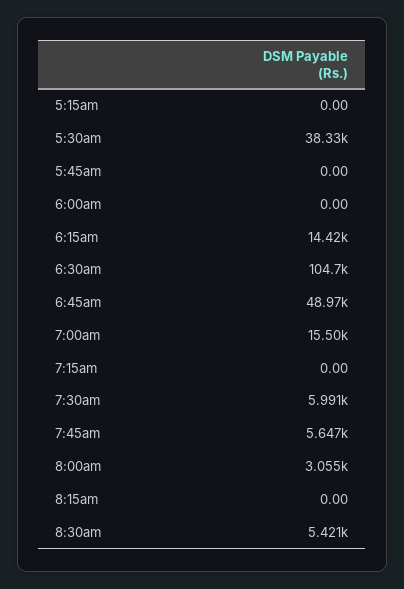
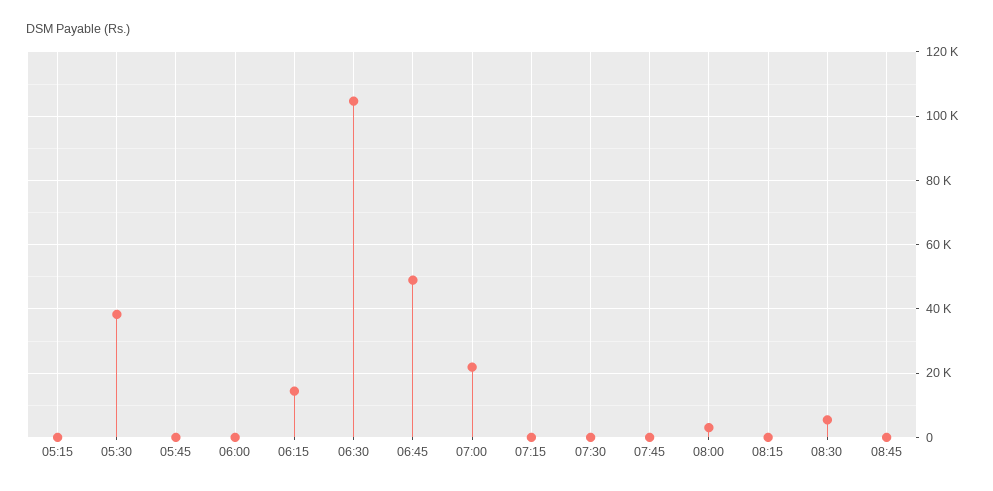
7:00am: 15500 -> 22000
7:30am: 5991 -> 0
7:45am: 5647 -> 0
08:45: none -> 0

